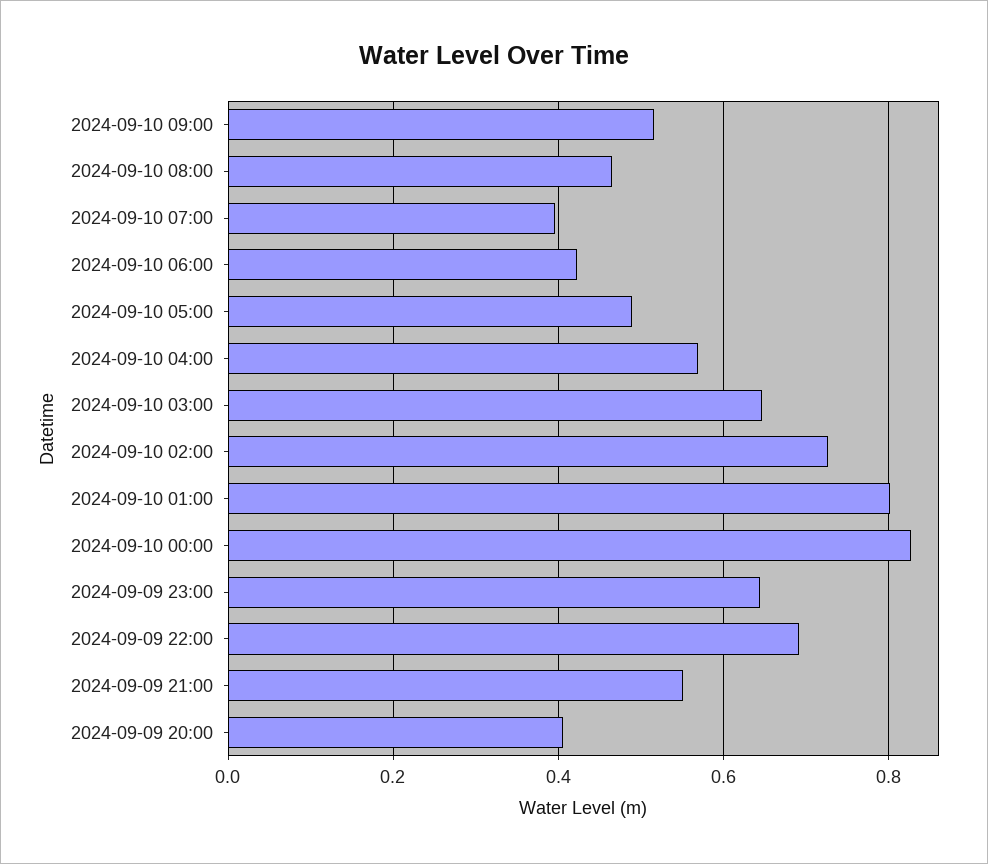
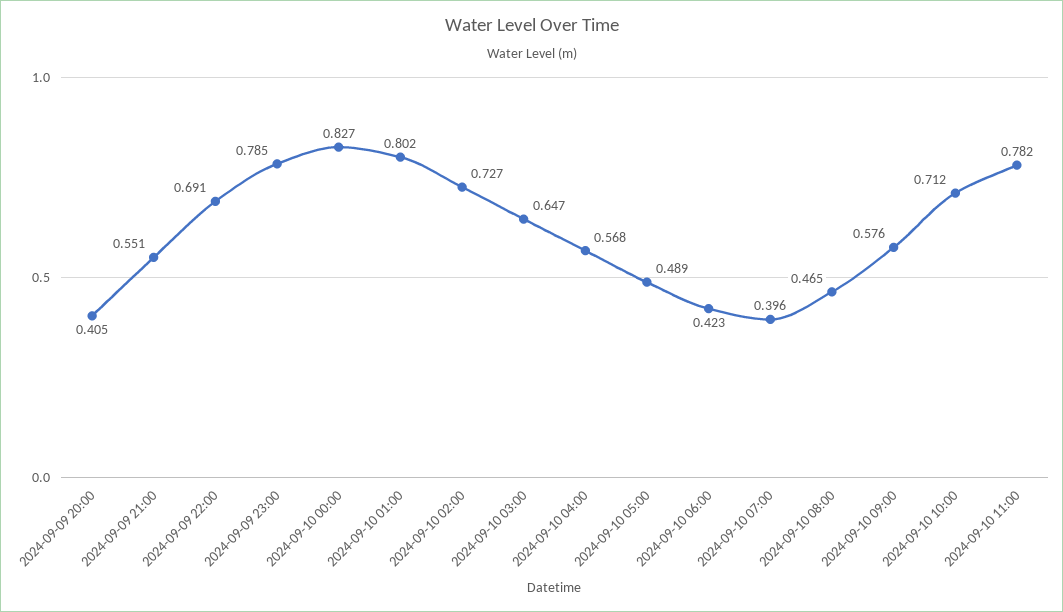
2024-09-10 09:00: 0.52 -> 0.576
2024-09-09 23:00: 0.64 -> 0.785
2024-09-10 10:00: none -> 0.712
2024-09-10 11:00: none -> 0.782

